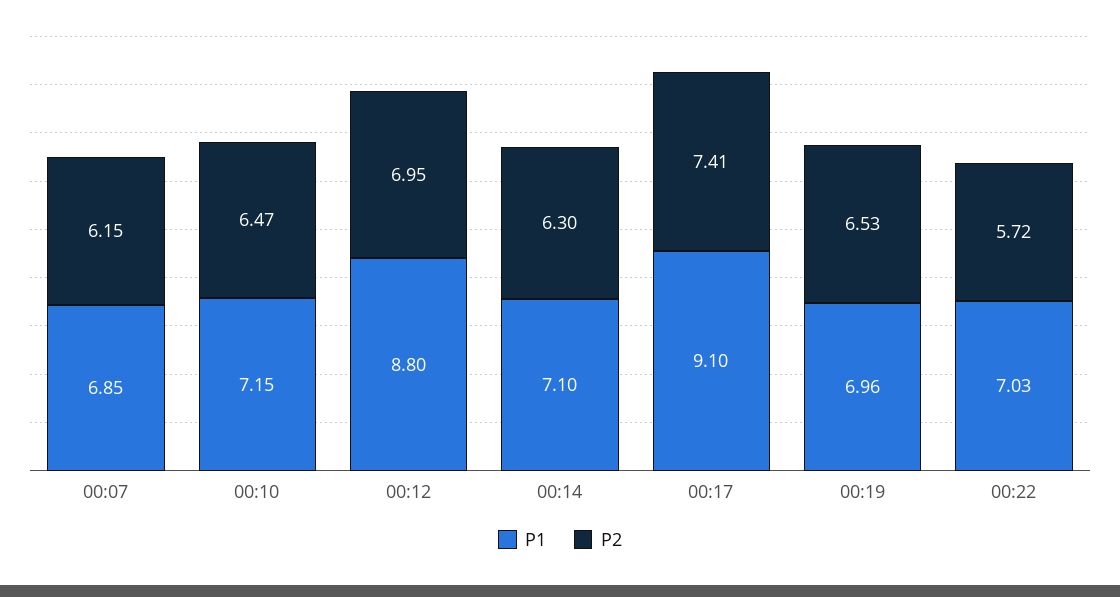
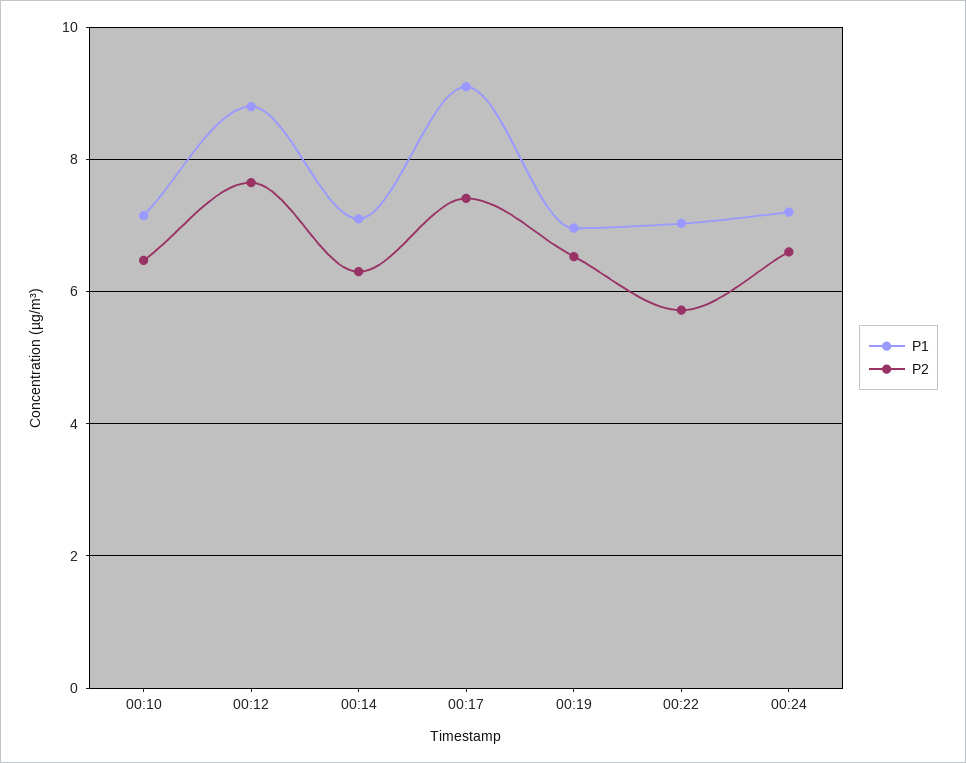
P1, 00:07: 6.85 -> none
P2, 00:07: 6.15 -> none
P2, 00:12: 6.95 -> 7.6
P1, 00:24: none -> 7.2
P2, 00:24: none -> 6.6

